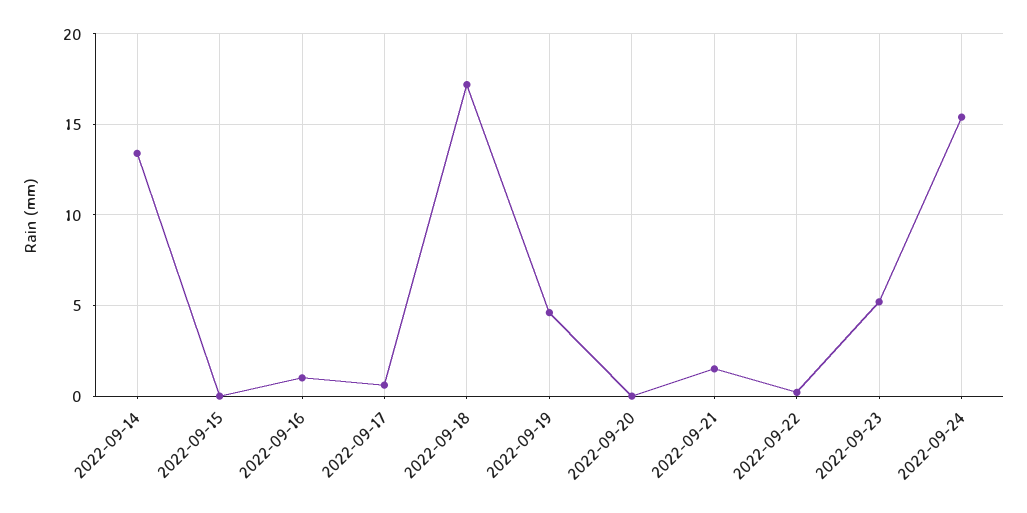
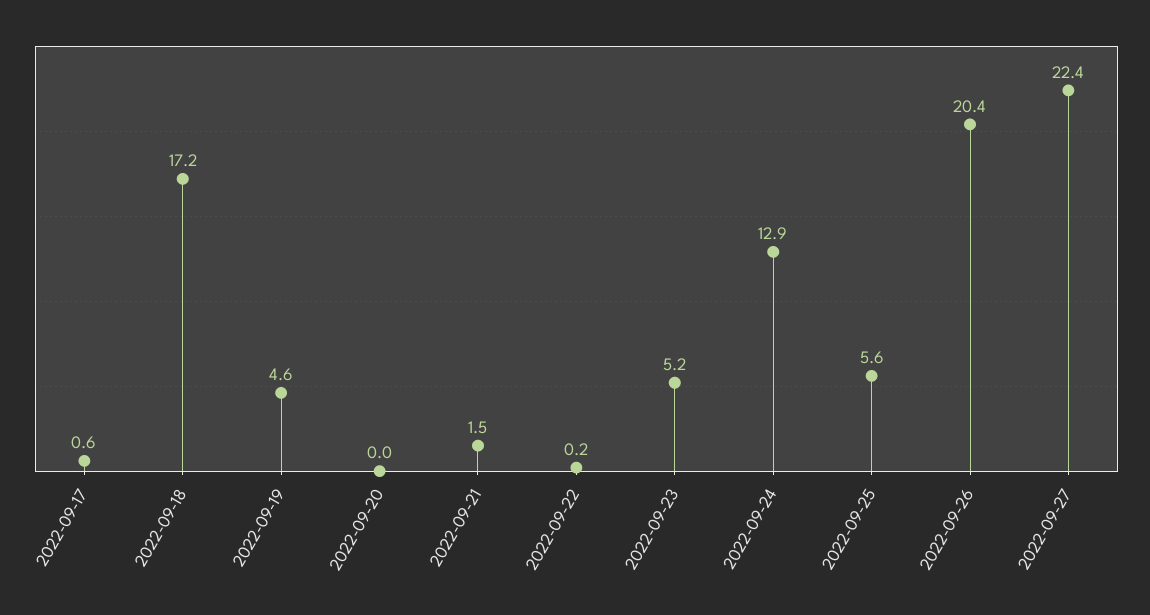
2022-09-14: 13.5 -> none
2022-09-15: 0 -> none
2022-09-16: 1 -> none
2022-09-24: 15.5 -> 12.9
2022-09-25: none -> 5.6
2022-09-26: none -> 20.4
2022-09-27: none -> 22.4

